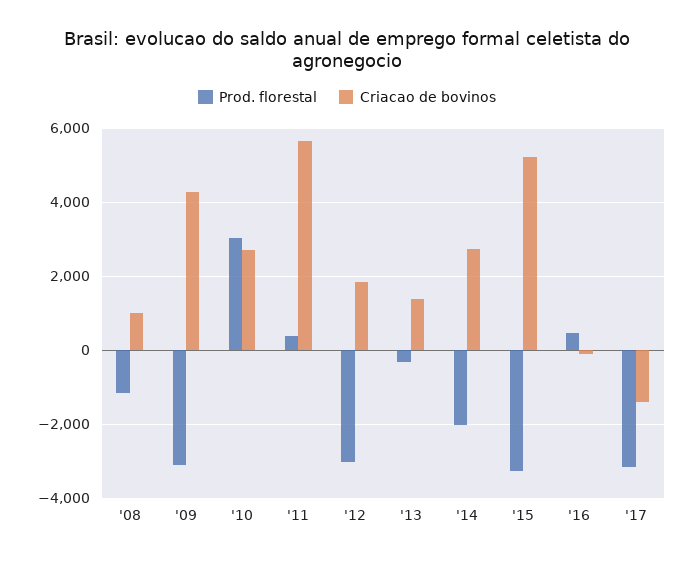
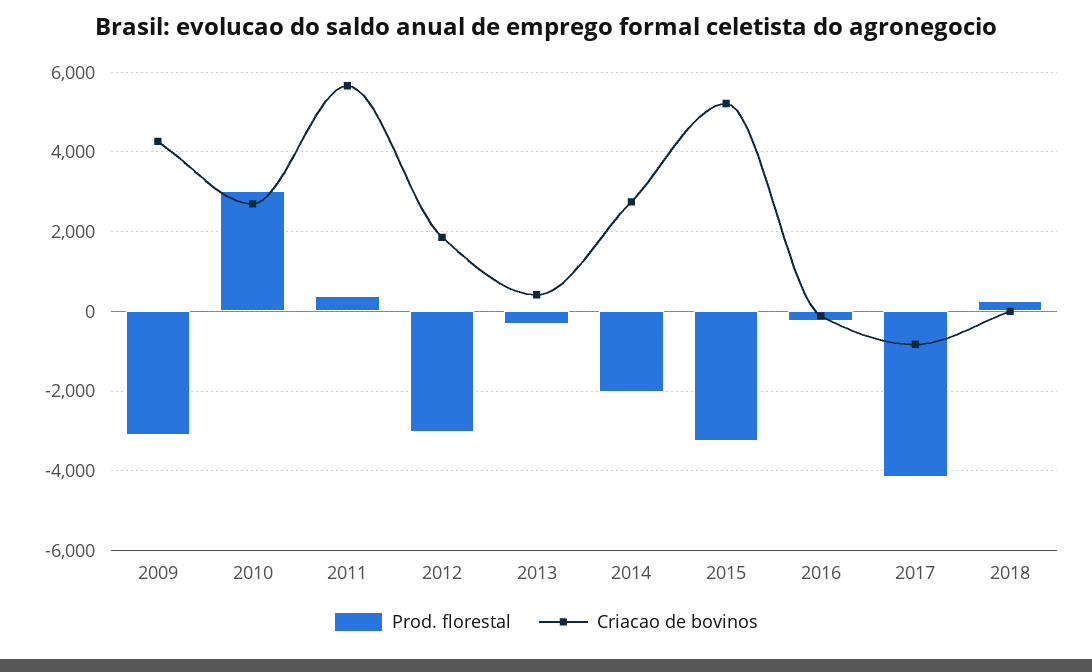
Prod. florestal, '08: -1200 -> none
Criacao de bovinos, '08: 1000 -> none
Criacao de bovinos, '13: 1400 -> 400
Prod. florestal, '16: 400 -> -200
Prod. florestal, '17: -3200 -> -4200
Criacao de bovinos, '17: -1400 -> -800
Prod. florestal, 2018: none -> 200
Criacao de bovinos, 2018: none -> 0

